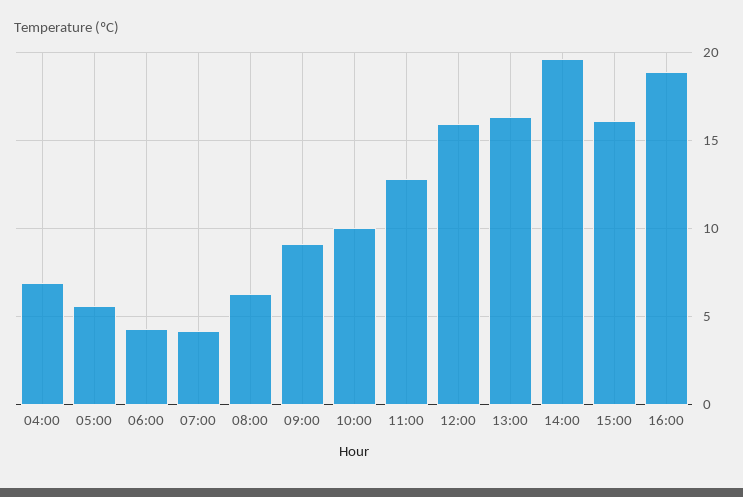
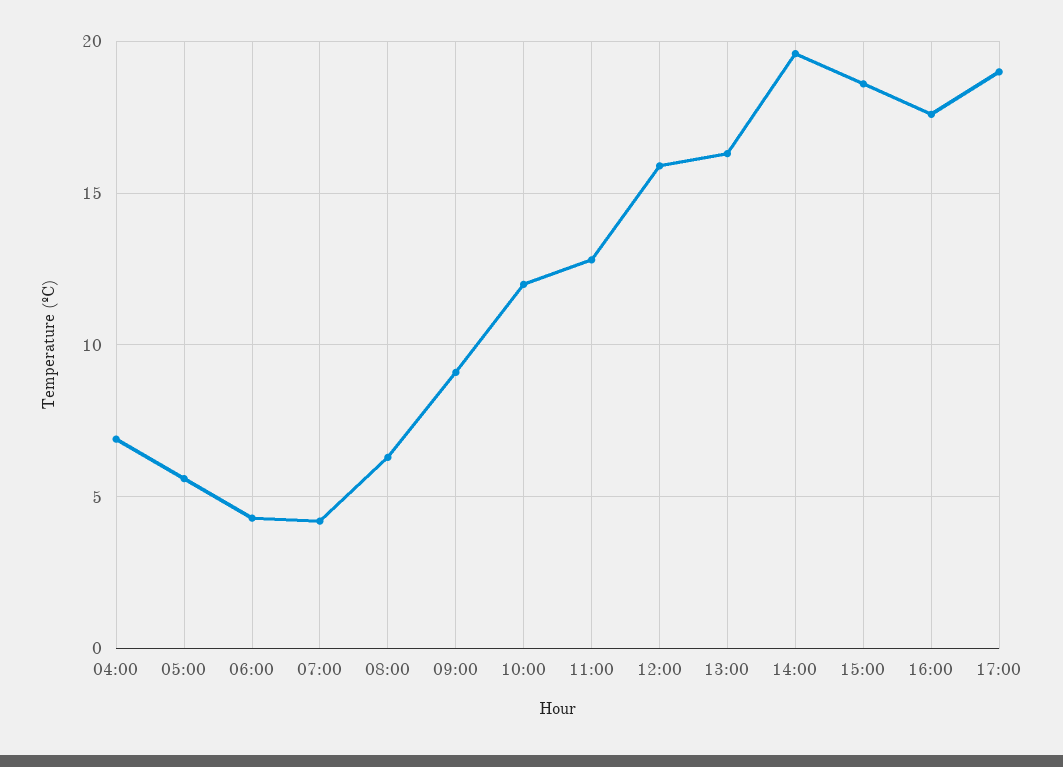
10:00: 10 -> 12
15:00: 16 -> 18.5
16:00: 19 -> 17.5
17:00: none -> 19

